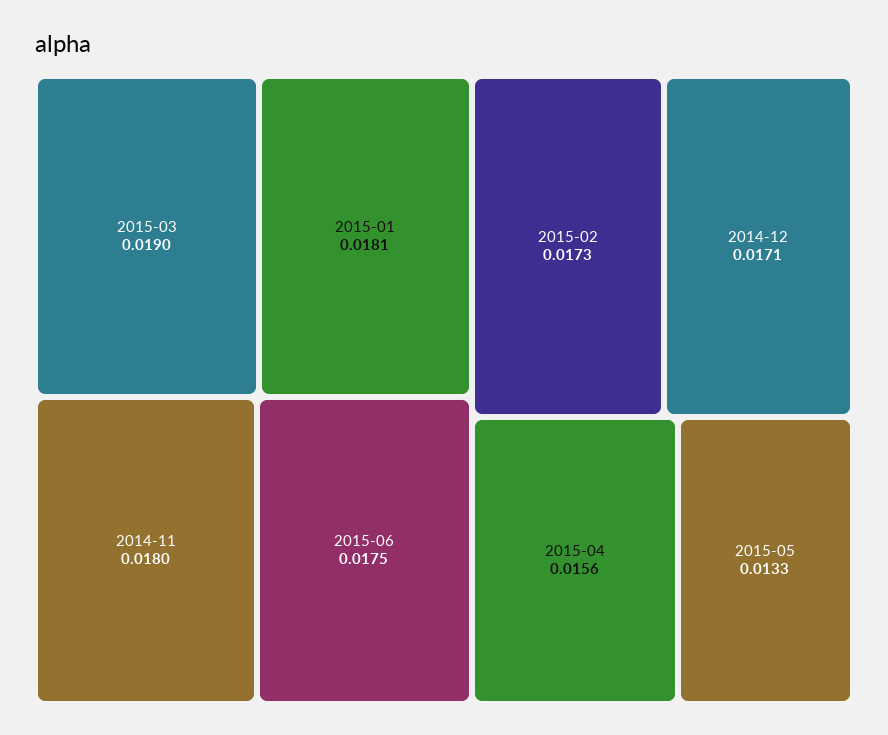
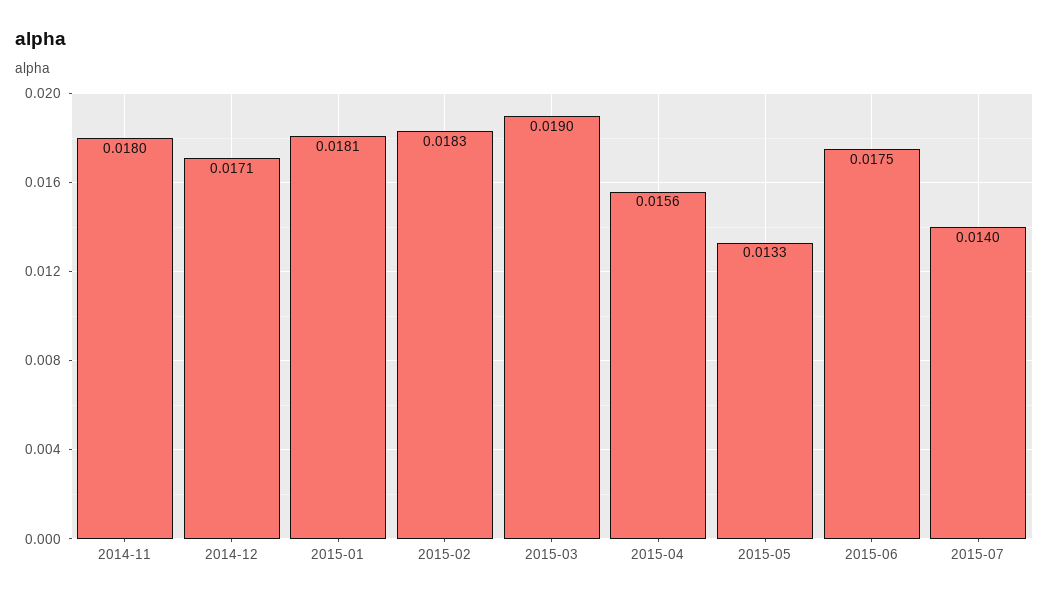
2015-02: 0.0173 -> 0.0183
2015-07: none -> 0.014

